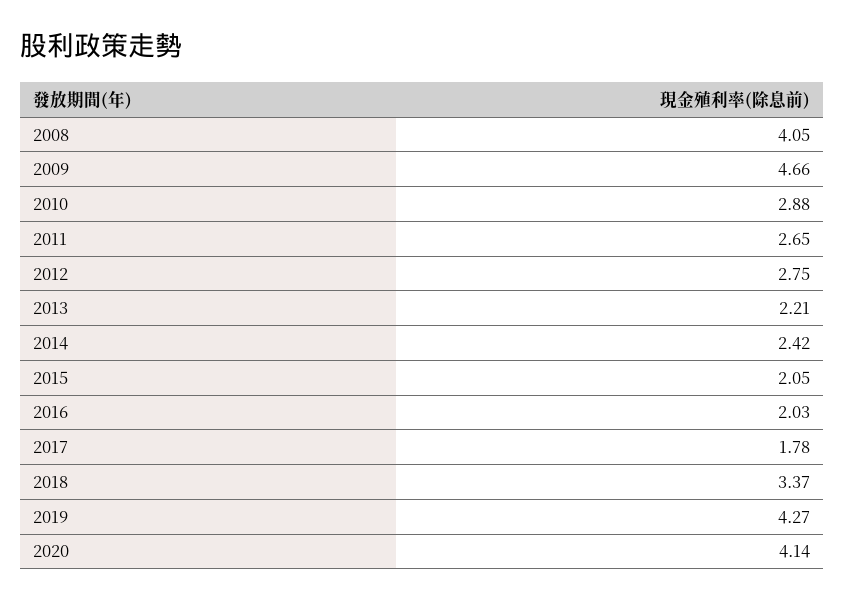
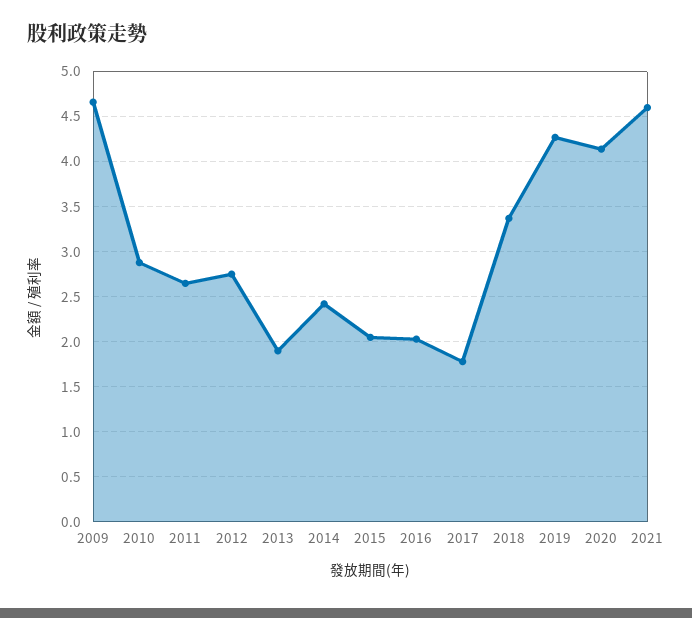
2008: 4.05 -> none
2013: 2.21 -> 1.9
2021: none -> 4.6

